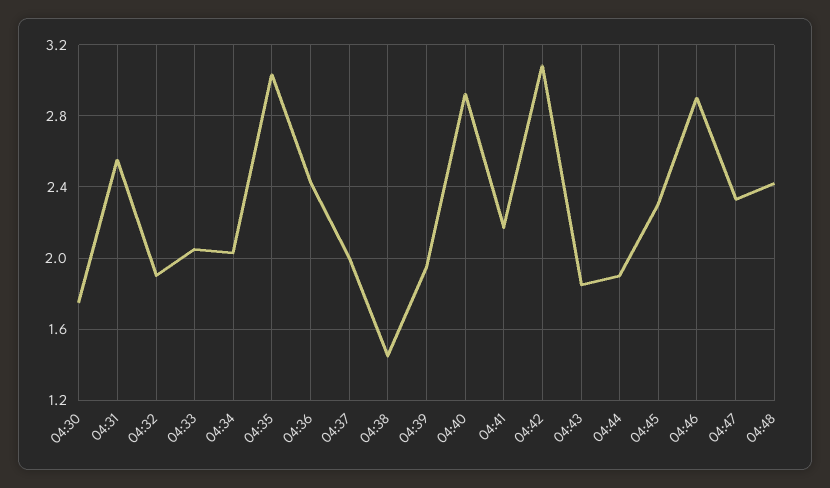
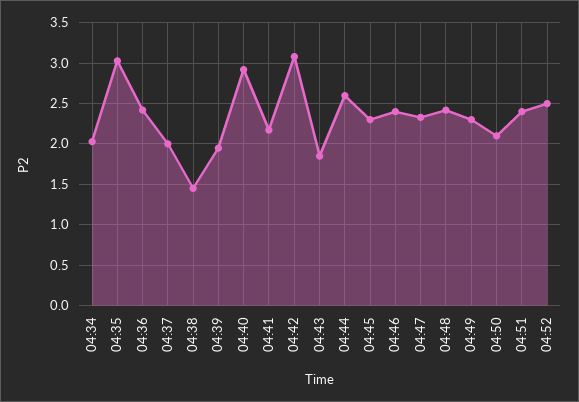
04:30: 1.75 -> none
04:31: 2.55 -> none
04:32: 1.9 -> none
04:33: 2.05 -> none
04:44: 1.9 -> 2.6
04:46: 2.9 -> 2.4
04:49: none -> 2.3
04:50: none -> 2.1
04:51: none -> 2.4
04:52: none -> 2.5

